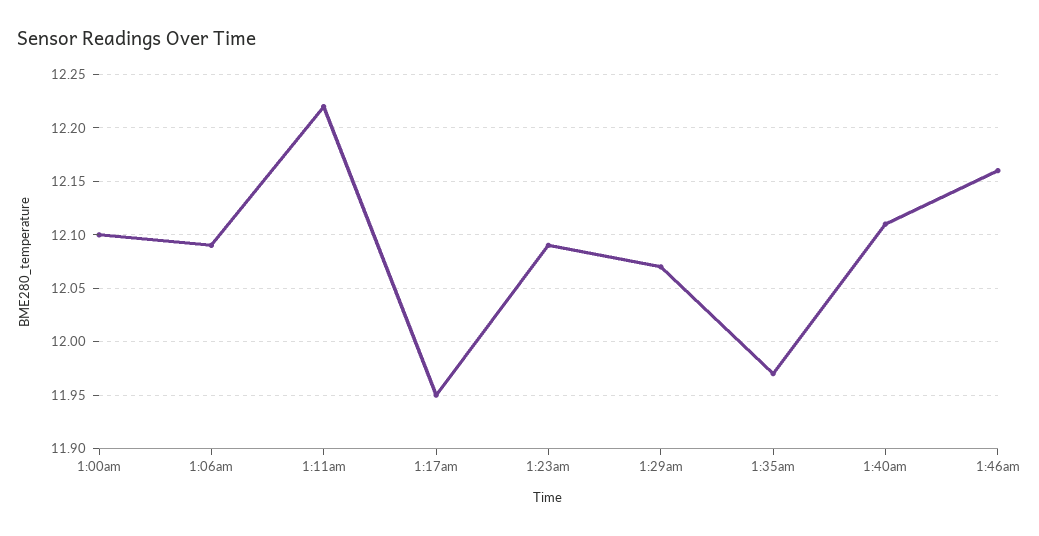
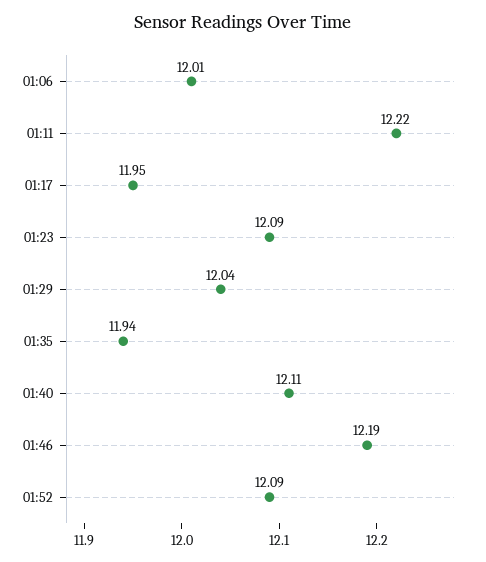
1:00am: 12.1 -> none
1:06am: 12.09 -> 12.01
1:29am: 12.07 -> 12.04
1:35am: 11.97 -> 11.94
1:46am: 12.16 -> 12.19
01:52: none -> 12.09

